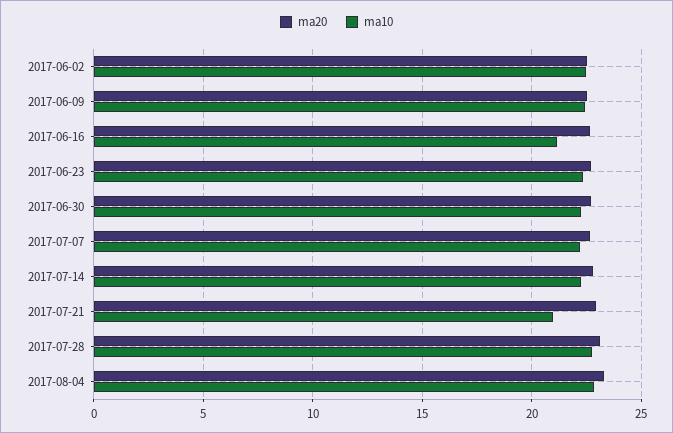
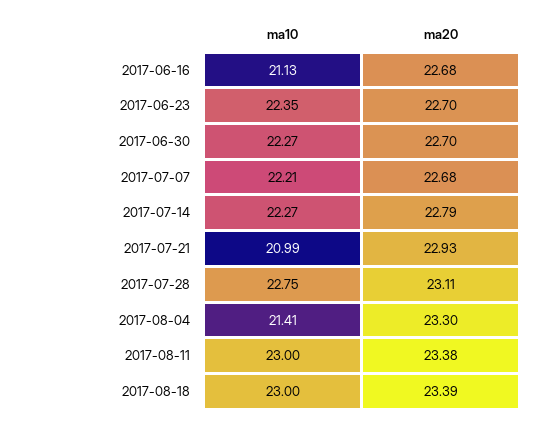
ma20, 2017-06-02: 22.5 -> none
ma10, 2017-06-02: 22.5 -> none
ma20, 2017-06-09: 22.5 -> none
ma10, 2017-06-09: 22.5 -> none
ma10, 2017-08-04: 23 -> 21.41
ma10, 2017-08-11: none -> 23
ma20, 2017-08-11: none -> 23.38
ma10, 2017-08-18: none -> 23
ma20, 2017-08-18: none -> 23.39

